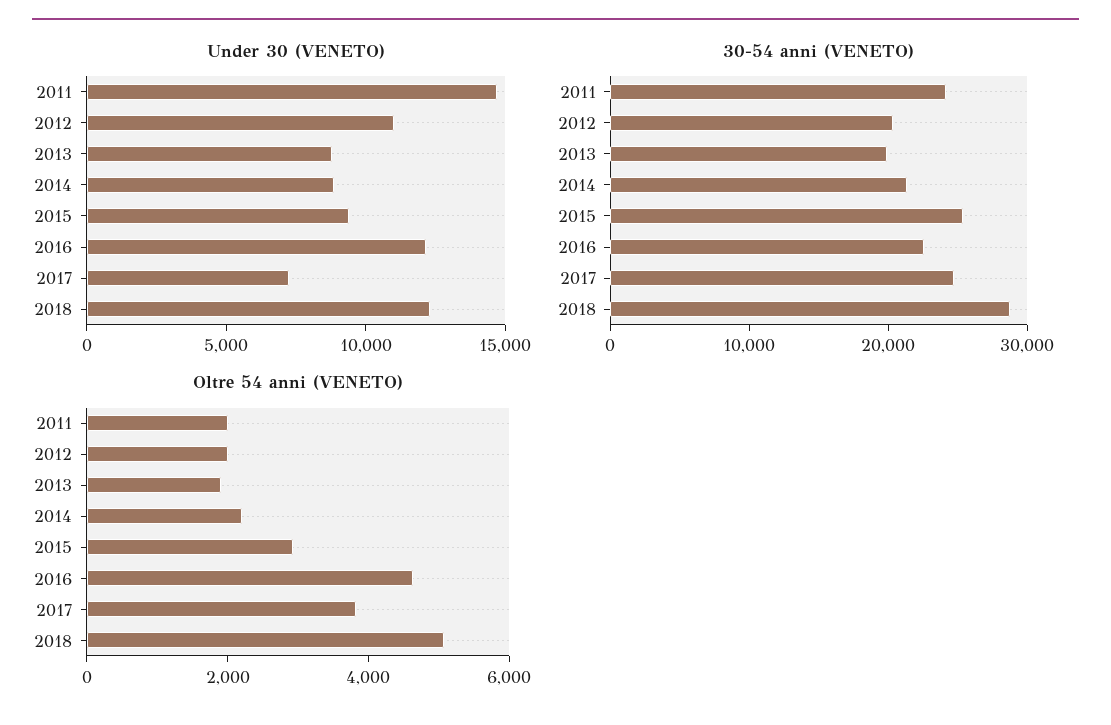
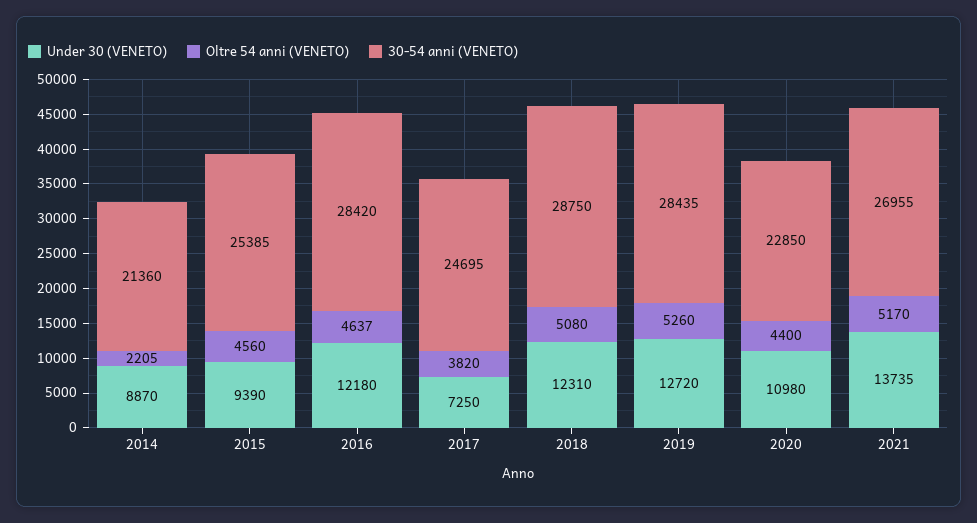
Under 30 (VENETO), 2011: 15000 -> none
Under 30 (VENETO), 2012: 11000 -> none
Under 30 (VENETO), 2013: 9000 -> none
30-54 anni (VENETO), 2011: 24000 -> none
30-54 anni (VENETO), 2012: 20000 -> none
30-54 anni (VENETO), 2013: 20000 -> none
30-54 anni (VENETO), 2016: 22000 -> 28420
Oltre 54 anni (VENETO), 2011: 2000 -> none
Oltre 54 anni (VENETO), 2012: 2000 -> none
Oltre 54 anni (VENETO), 2013: 2000 -> none
Oltre 54 anni (VENETO), 2015: 3000 -> 4560
Under 30 (VENETO), 2019: none -> 12720
Oltre 54 anni (VENETO), 2019: none -> 5260
30-54 anni (VENETO), 2019: none -> 28435
Under 30 (VENETO), 2020: none -> 10980
Oltre 54 anni (VENETO), 2020: none -> 4400
30-54 anni (VENETO), 2020: none -> 22850
Under 30 (VENETO), 2021: none -> 13735
Oltre 54 anni (VENETO), 2021: none -> 5170
30-54 anni (VENETO), 2021: none -> 26955

